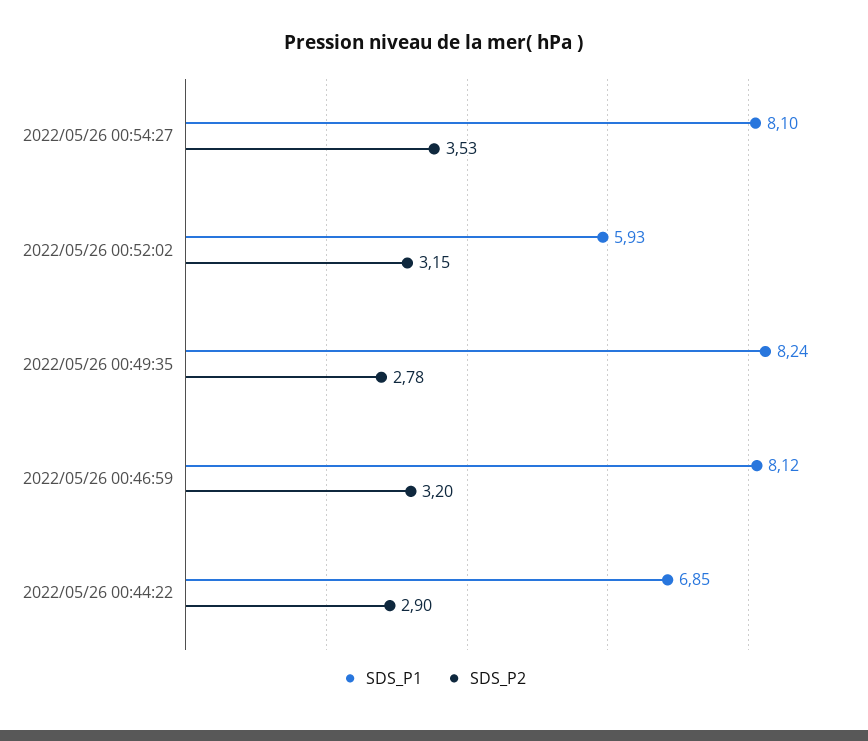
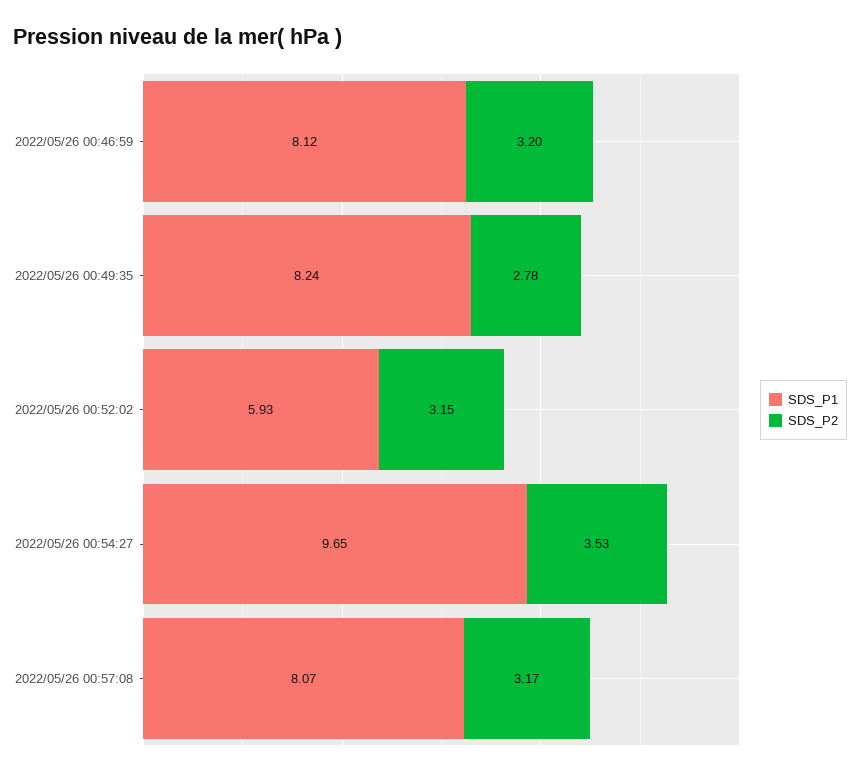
SDS_P1, 2022/05/26 00:54:27: 8.1 -> 9.65
SDS_P1, 2022/05/26 00:44:22: 6.85 -> none
SDS_P2, 2022/05/26 00:44:22: 2.9 -> none
SDS_P1, 2022/05/26 00:57:08: none -> 8.07
SDS_P2, 2022/05/26 00:57:08: none -> 3.17

